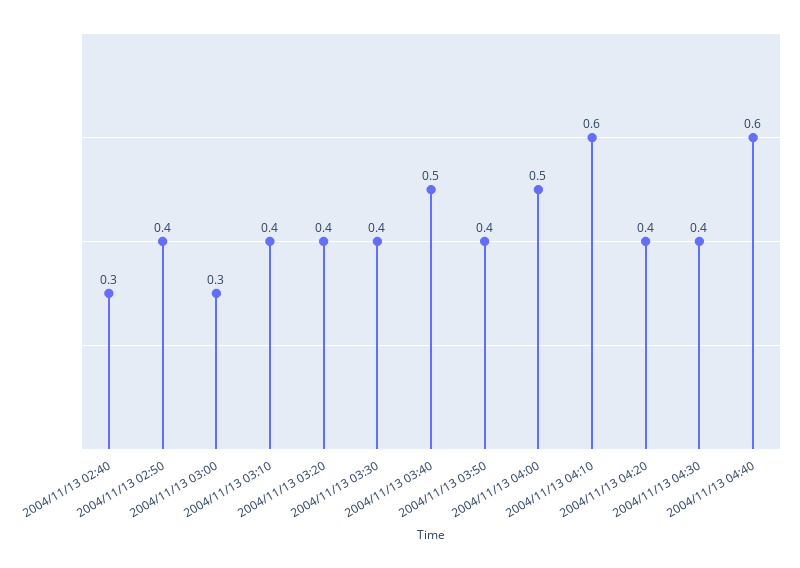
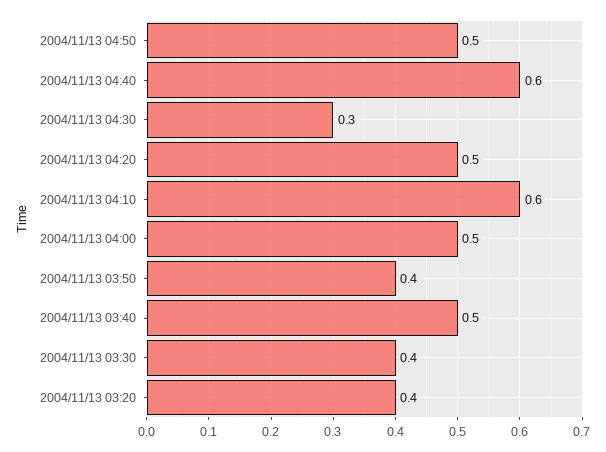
2004/11/13 02:40: 0.3 -> none
2004/11/13 02:50: 0.4 -> none
2004/11/13 03:00: 0.3 -> none
2004/11/13 03:10: 0.4 -> none
2004/11/13 04:20: 0.4 -> 0.5
2004/11/13 04:30: 0.4 -> 0.3
2004/11/13 04:50: none -> 0.5

